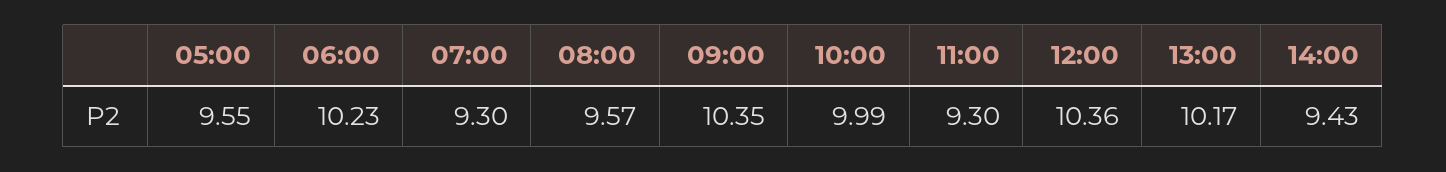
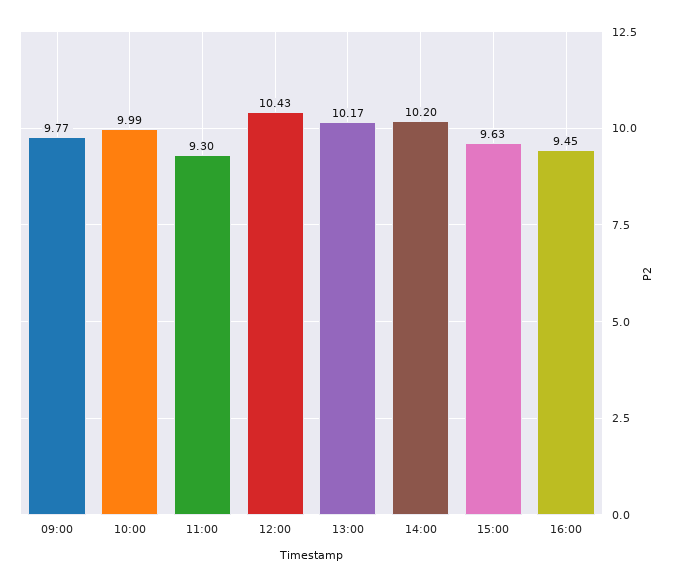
05:00: 9.55 -> none
06:00: 10.23 -> none
07:00: 9.3 -> none
08:00: 9.57 -> none
09:00: 10.35 -> 9.77
12:00: 10.36 -> 10.43
14:00: 9.43 -> 10.2
15:00: none -> 9.63
16:00: none -> 9.45

